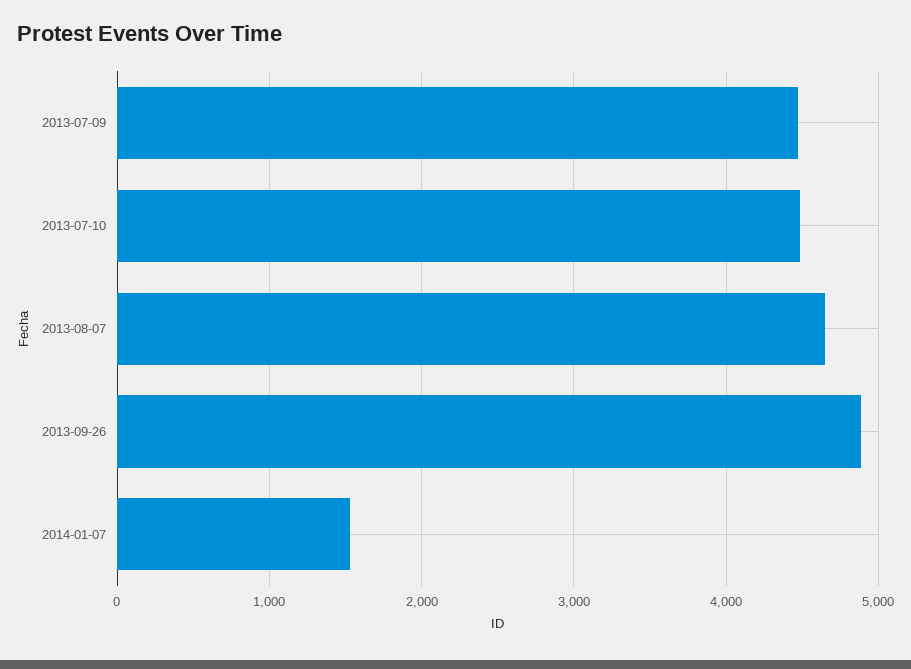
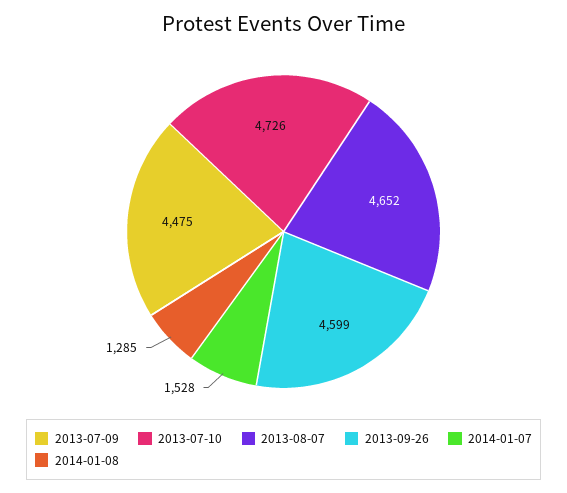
2013-07-10: 4500 -> 4726
2013-09-26: 4900 -> 4599
2014-01-08: none -> 1285

